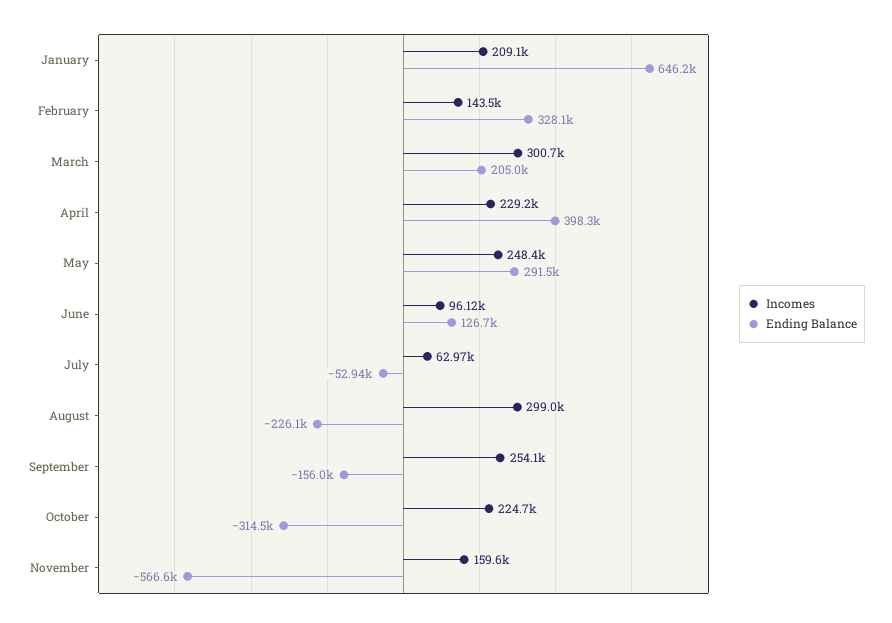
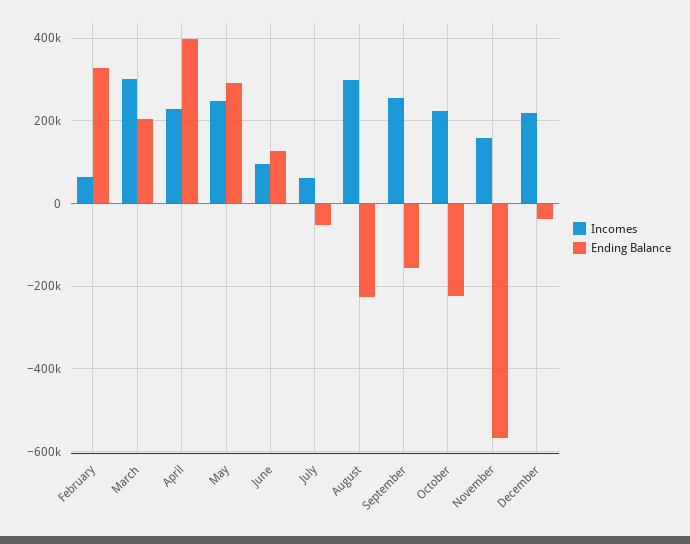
Incomes, January: 209100 -> none
Ending Balance, January: 646200 -> none
Incomes, February: 143500 -> 60000
Ending Balance, October: -314500 -> -220000
Incomes, December: none -> 220000
Ending Balance, December: none -> -40000

